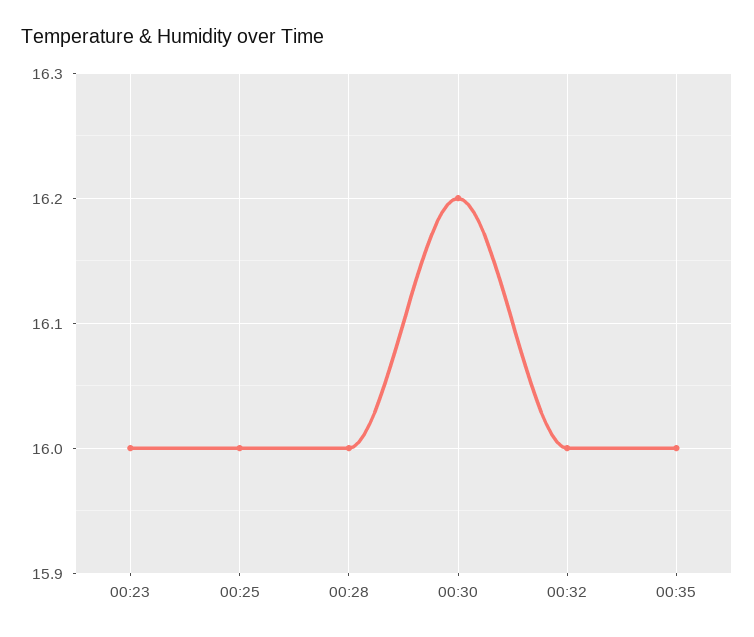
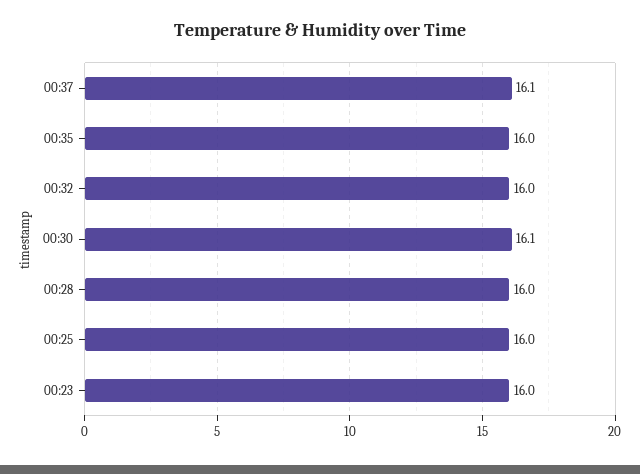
00:30: 16.2 -> 16.1
00:37: none -> 16.1

